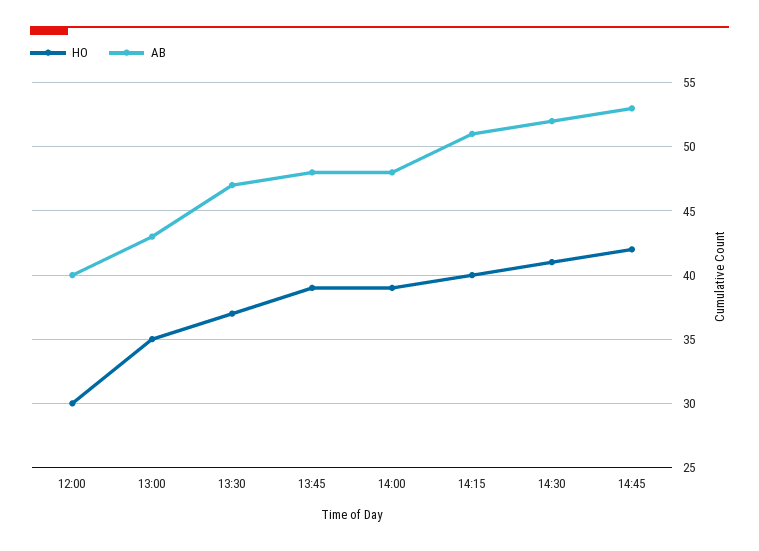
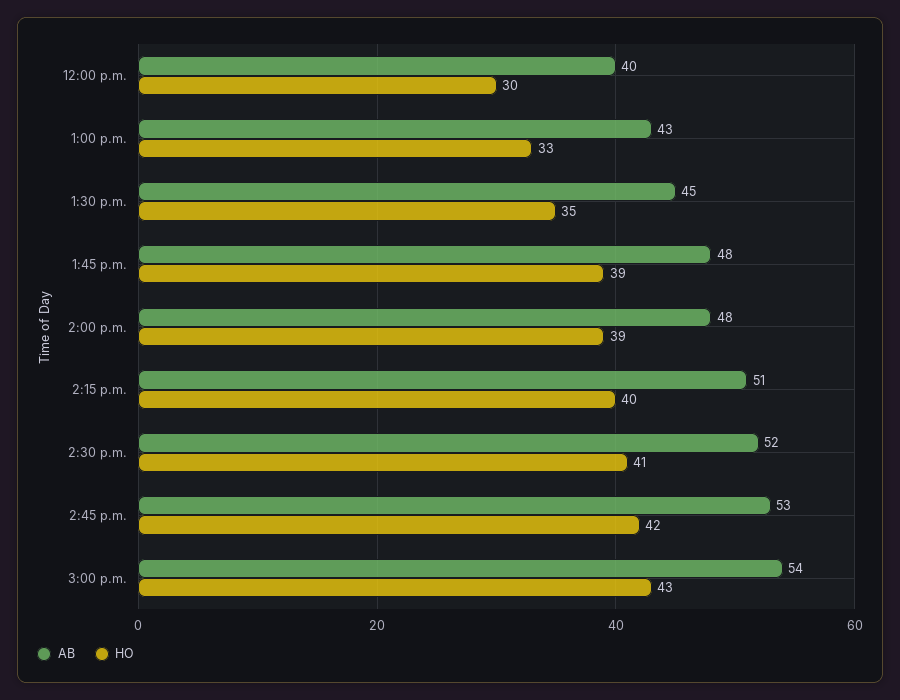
HO, 13:00: 35 -> 33
HO, 13:30: 37 -> 35
AB, 13:30: 47 -> 45
AB, 3:00 p.m.: none -> 54
HO, 3:00 p.m.: none -> 43

